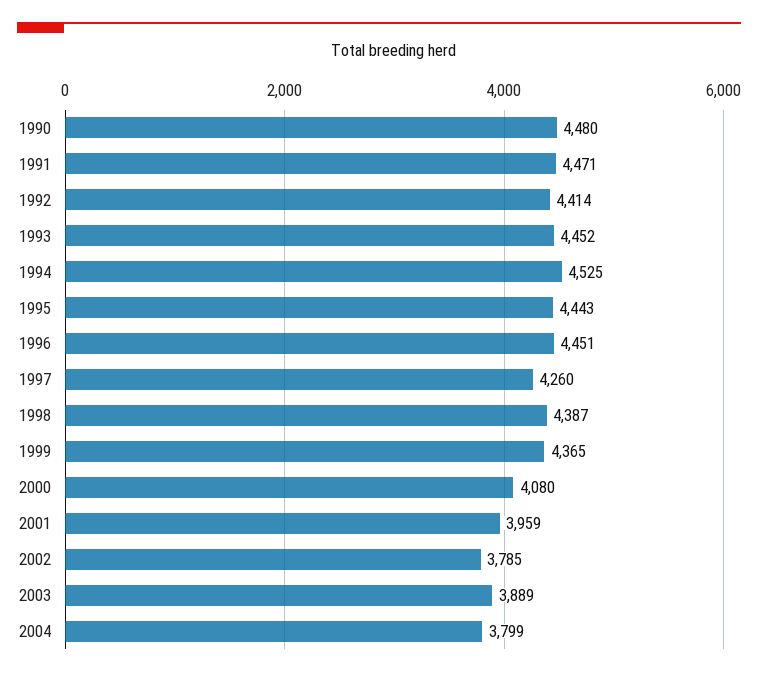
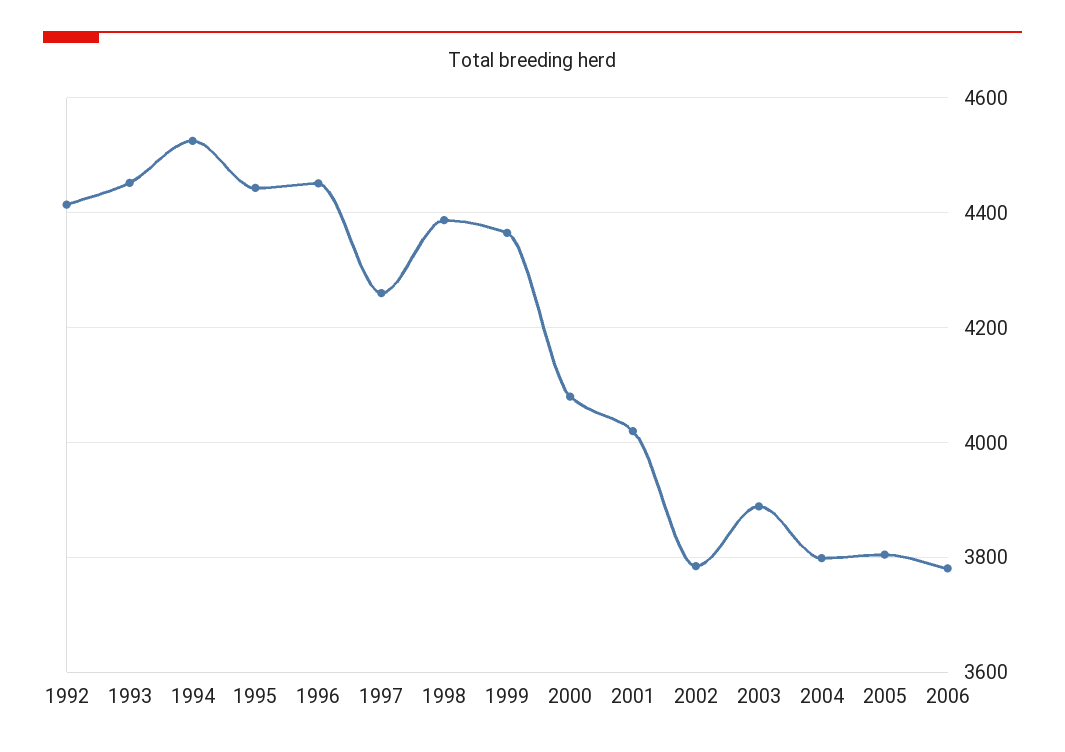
1990: 4480 -> none
1991: 4471 -> none
2001: 3959 -> 4020
2005: none -> 3800
2006: none -> 3780

